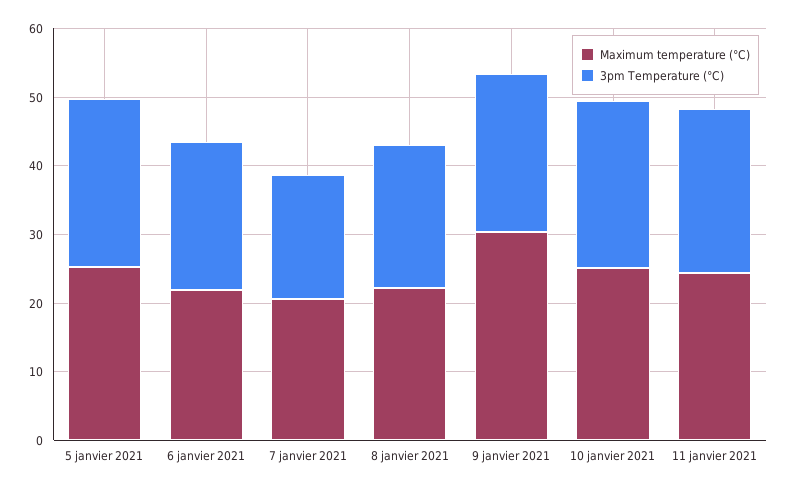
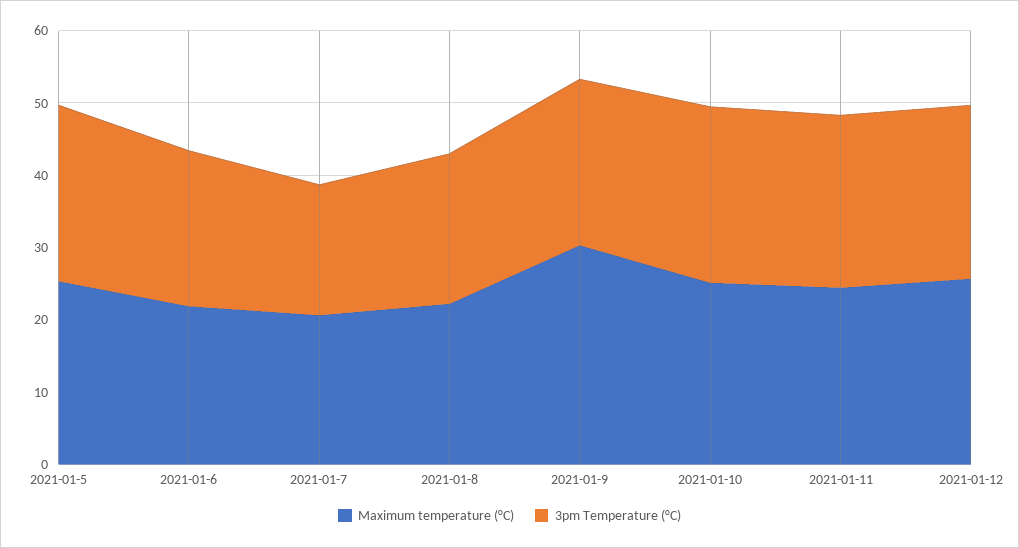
Maximum temperature (°C), 2021-01-12: none -> 26
3pm Temperature (°C), 2021-01-12: none -> 24

